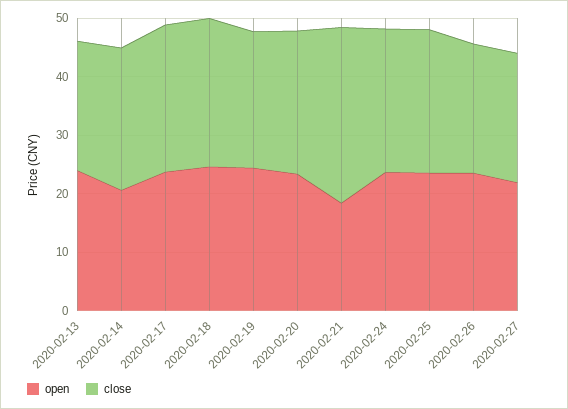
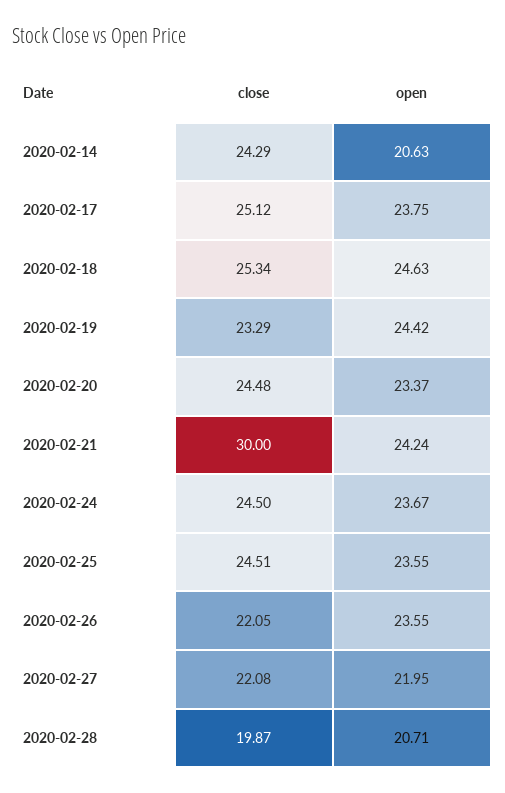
open, 2020-02-13: 24 -> none
close, 2020-02-13: 22 -> none
open, 2020-02-21: 18 -> 24.24
close, 2020-02-28: none -> 19.87
open, 2020-02-28: none -> 20.71

